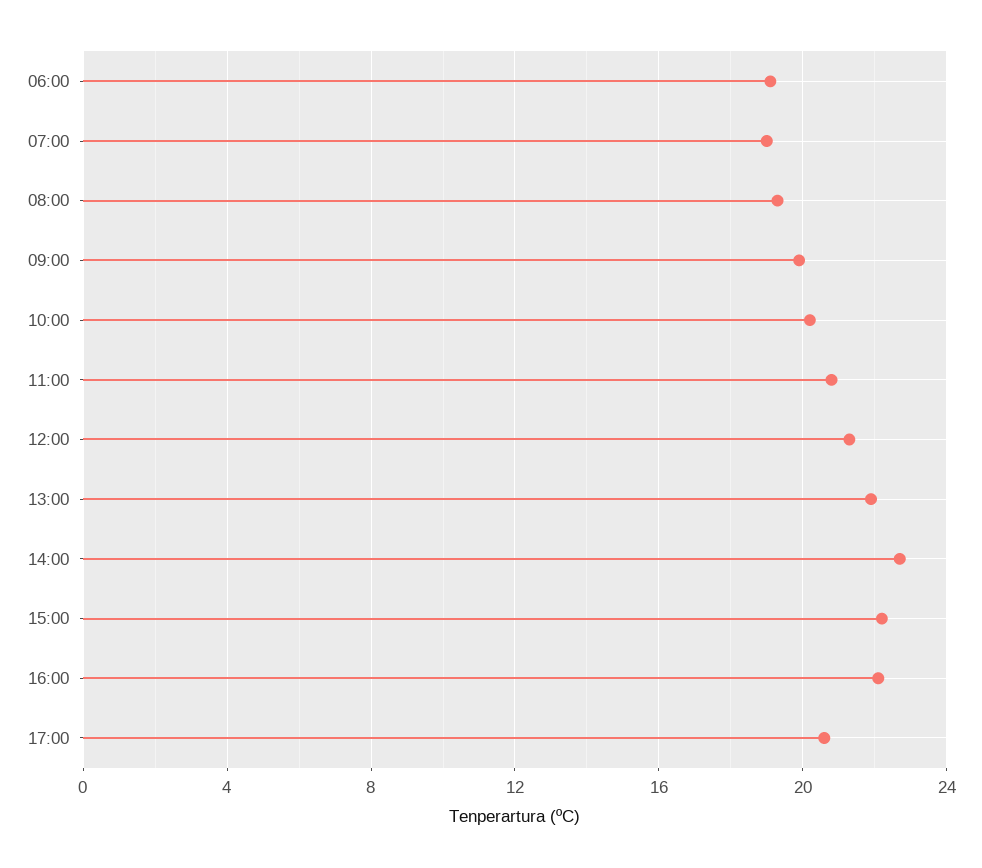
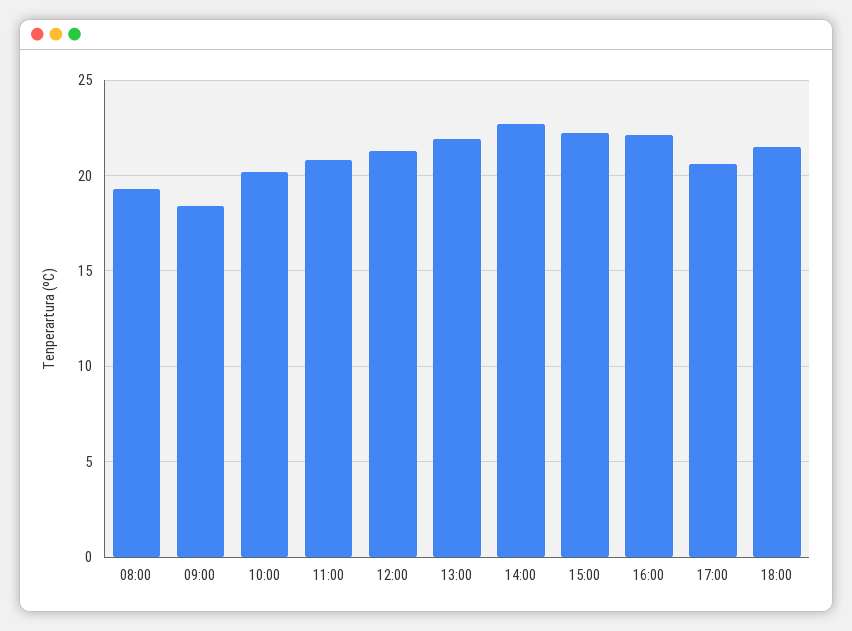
06:00: 19 -> none
07:00: 19 -> none
09:00: 20 -> 18.5
18:00: none -> 21.5

